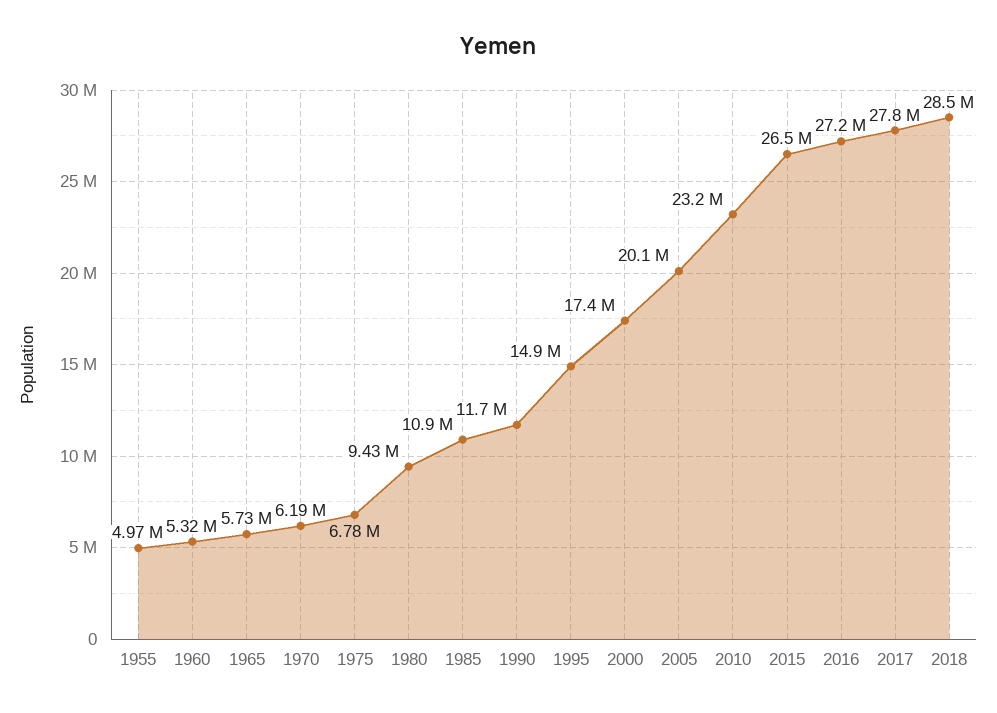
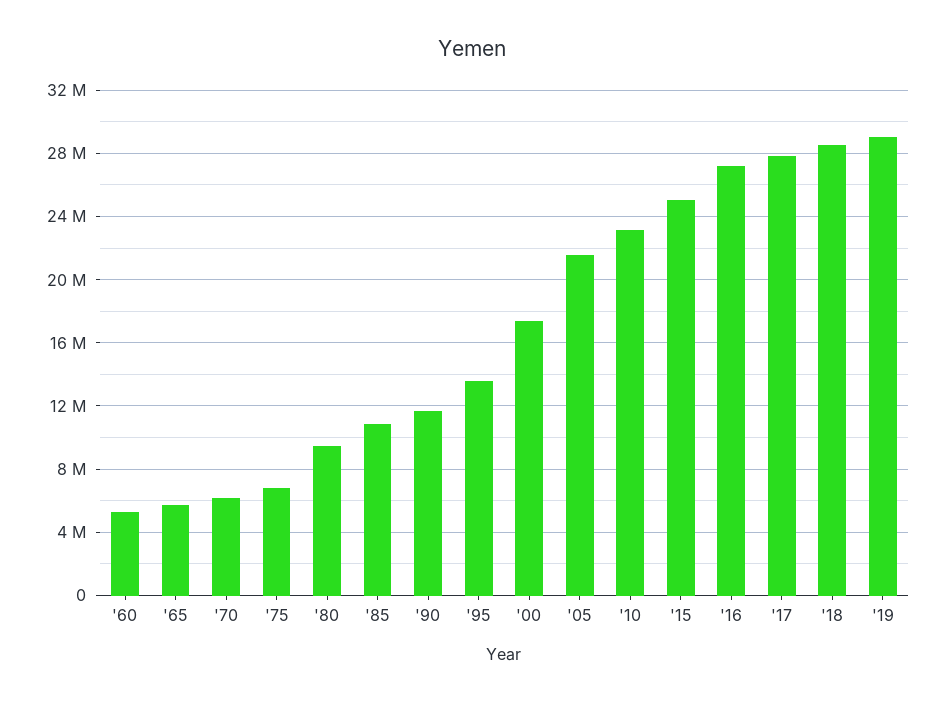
1955: 4970000 -> none
1995: 14900000 -> 13500000
2005: 20100000 -> 21500000
2015: 26500000 -> 25000000
'19: none -> 29000000

